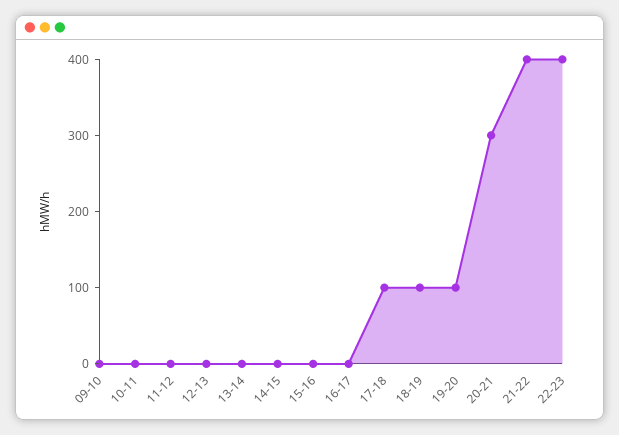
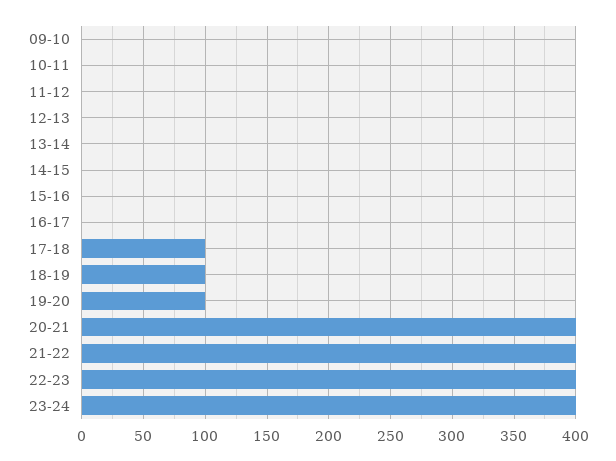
20-21: 300 -> 400
23-24: none -> 400

